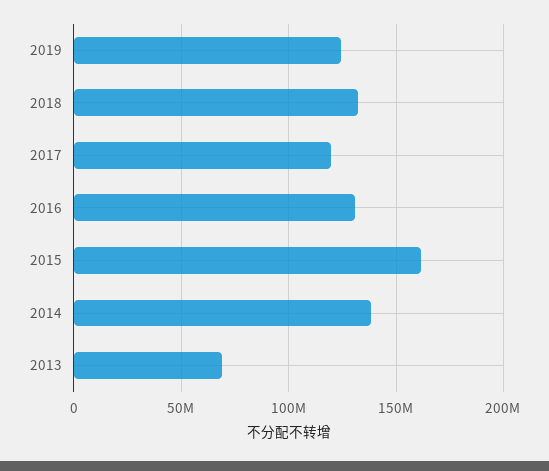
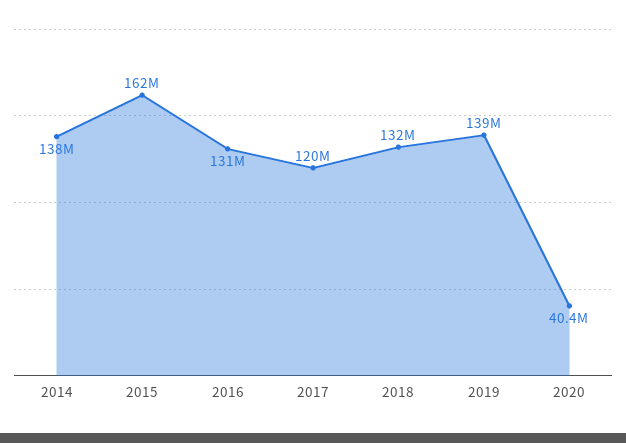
2019: 125000000 -> 139000000
2013: 70000000 -> none
2020: none -> 40400000

